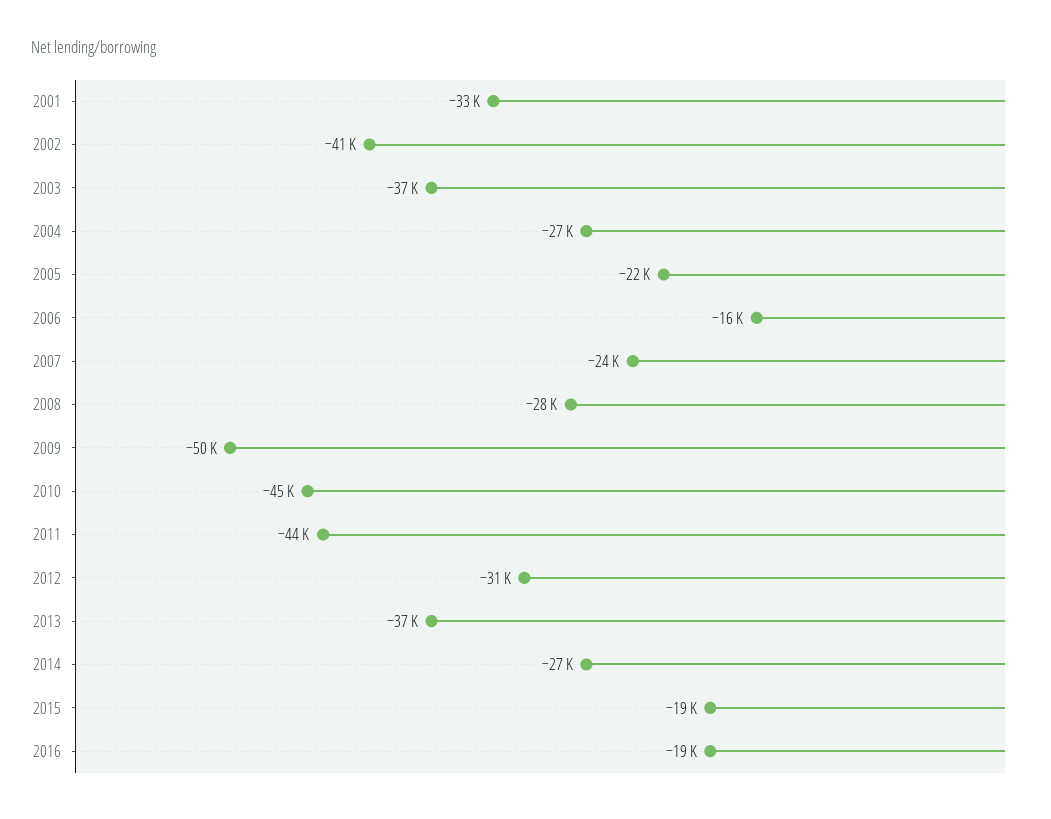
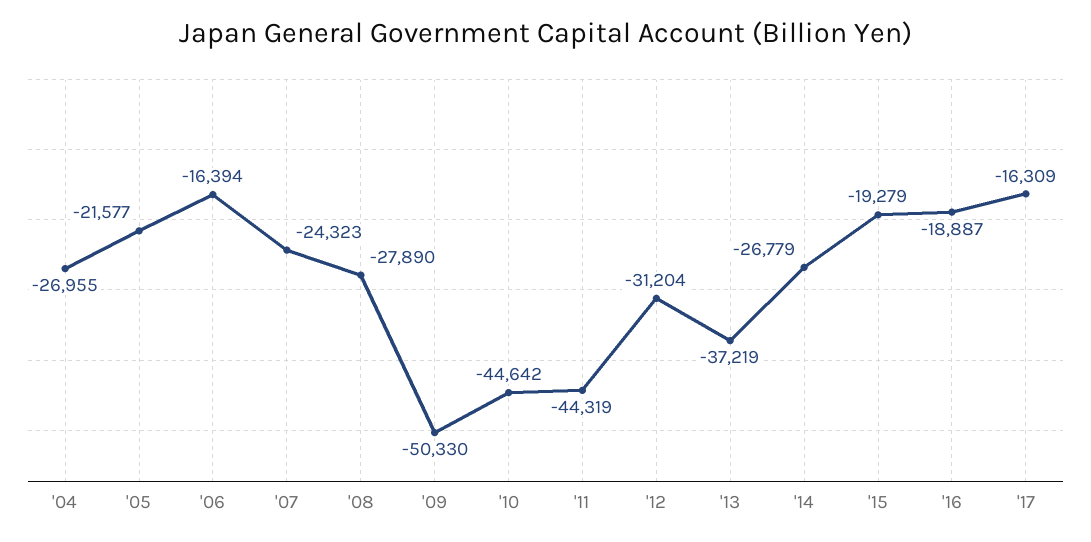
2001: -33000 -> none
2002: -41000 -> none
2003: -37000 -> none
'17: none -> -16309

